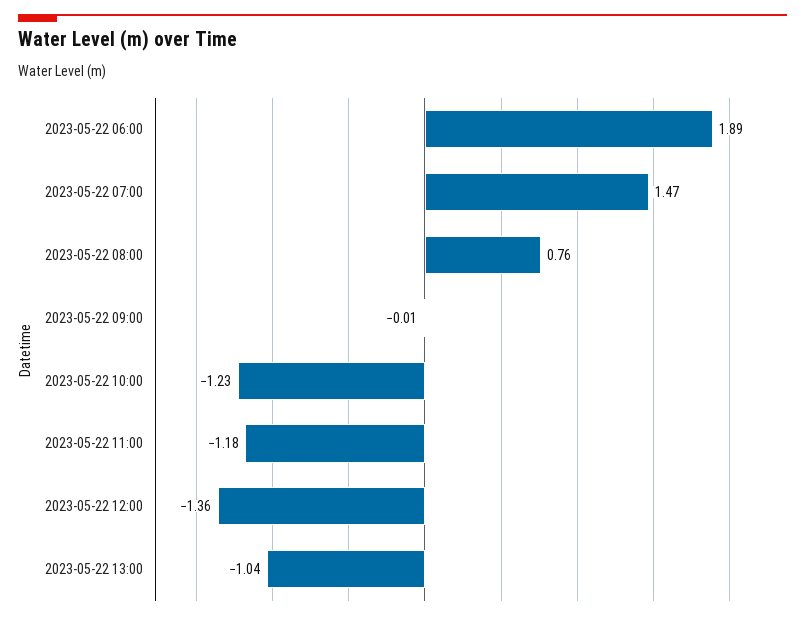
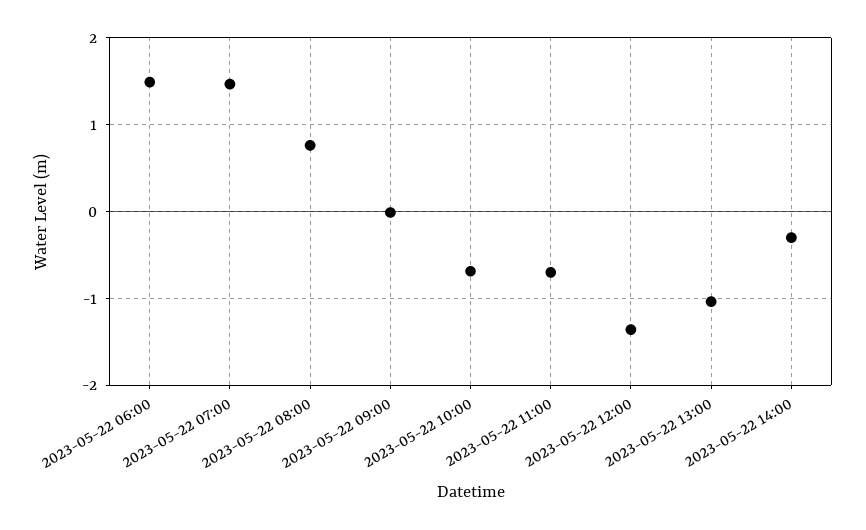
2023-05-22 06:00: 1.89 -> 1.5
2023-05-22 10:00: -1.23 -> -0.7
2023-05-22 11:00: -1.18 -> -0.7
2023-05-22 14:00: none -> -0.3

